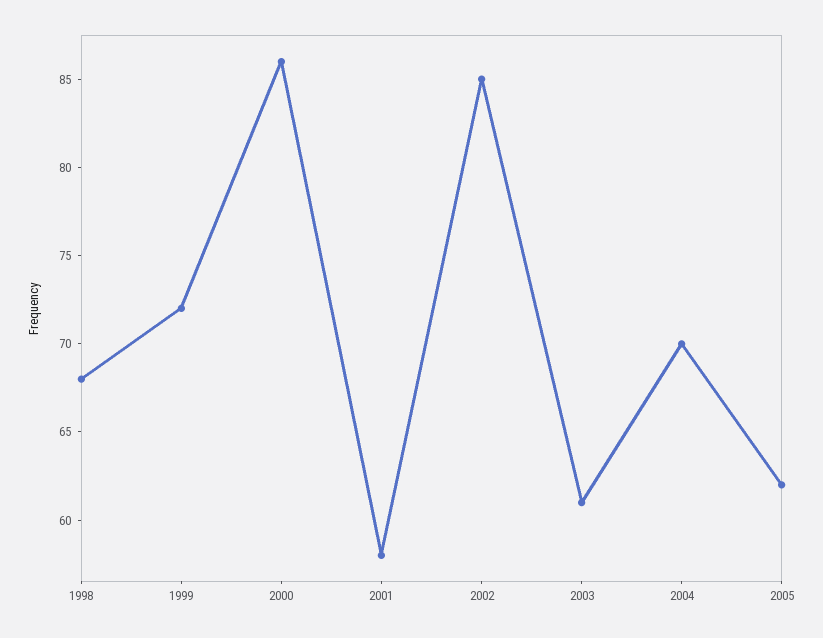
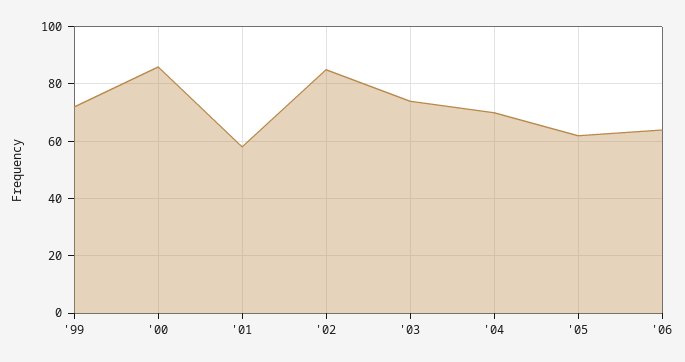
1998: 68 -> none
2003: 61 -> 75
'06: none -> 65

